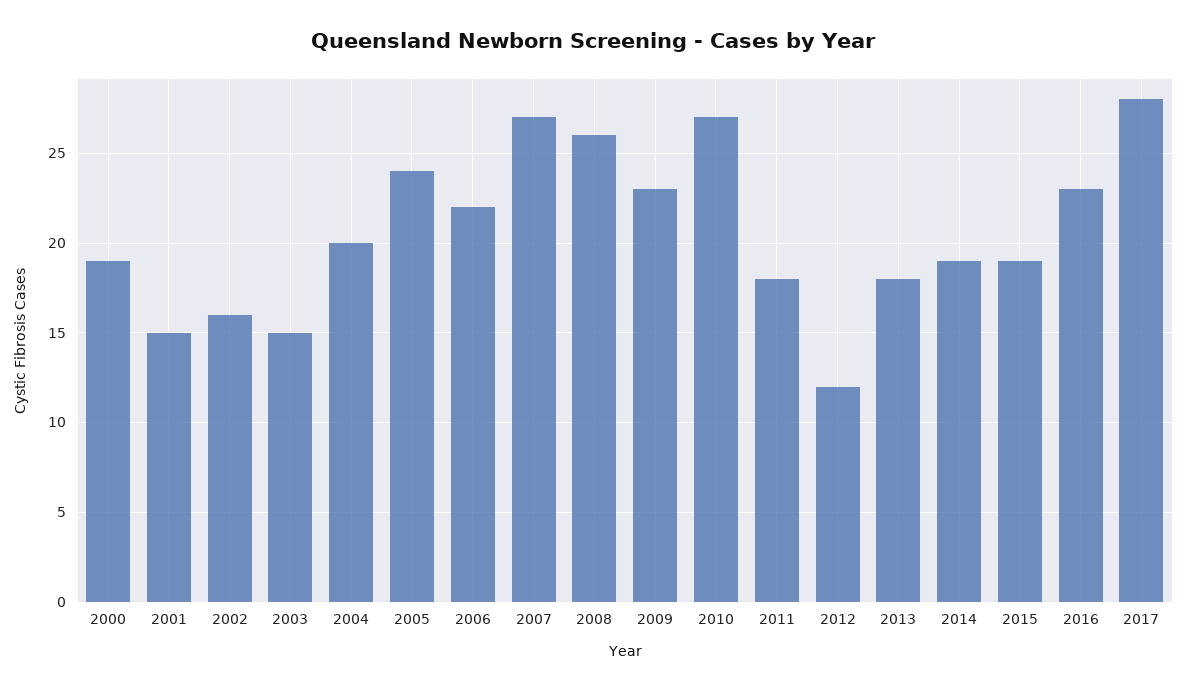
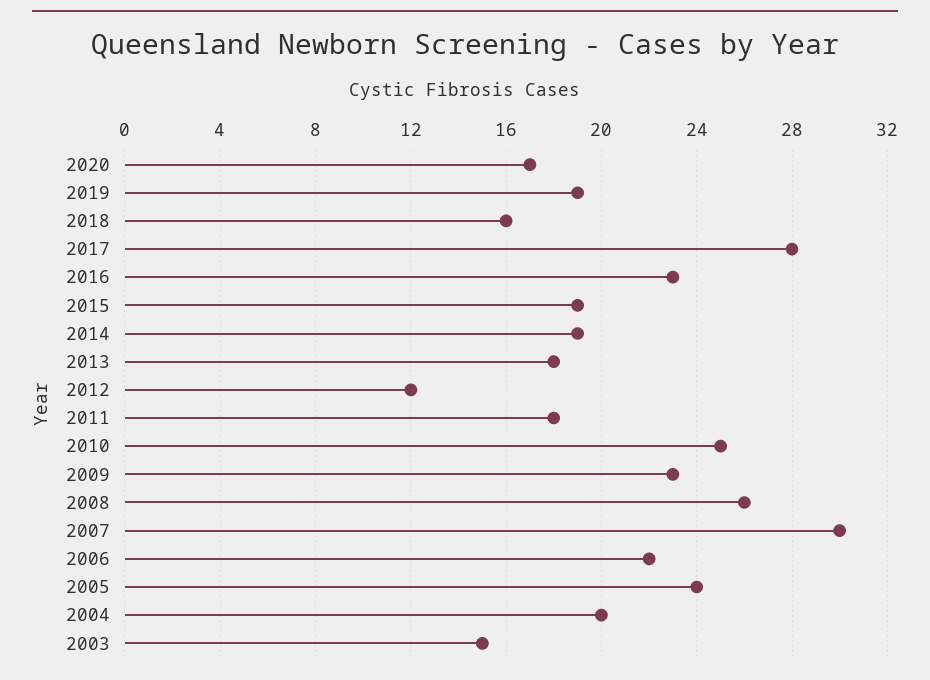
2000: 19 -> none
2001: 15 -> none
2002: 16 -> none
2007: 27 -> 30
2010: 27 -> 25
2020: none -> 17
2019: none -> 19
2018: none -> 16

